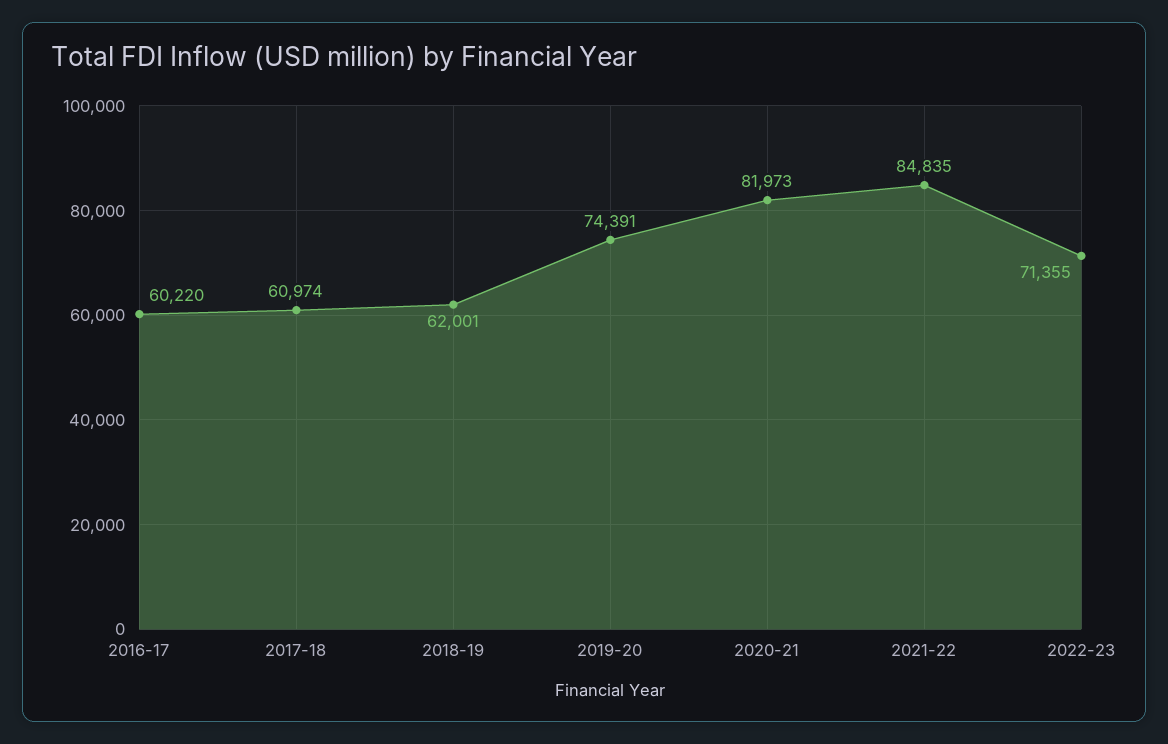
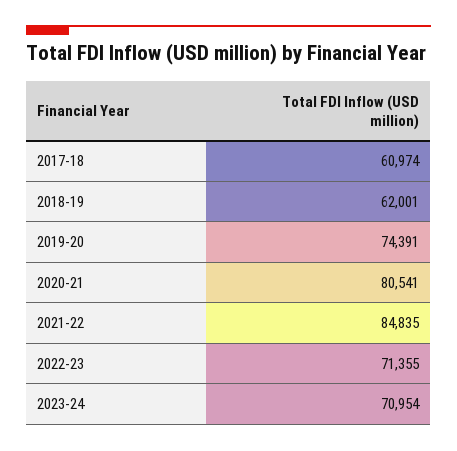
2016-17: 60220 -> none
2020-21: 81973 -> 80541
2023-24: none -> 70954

